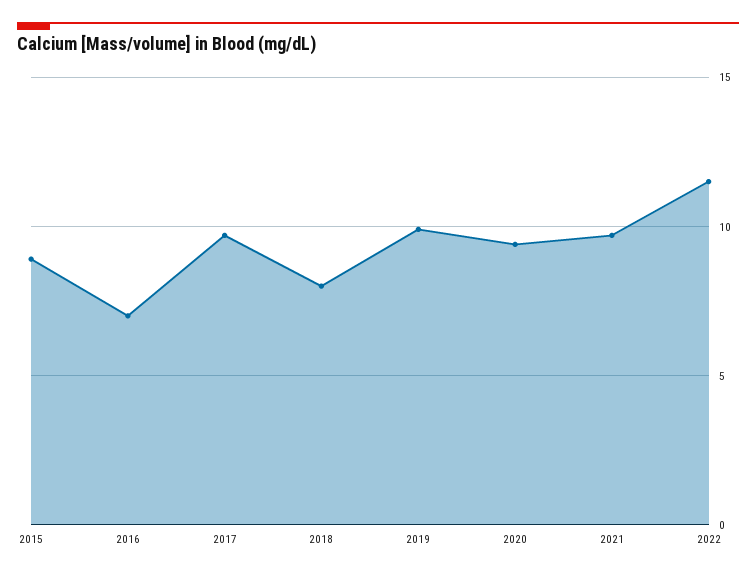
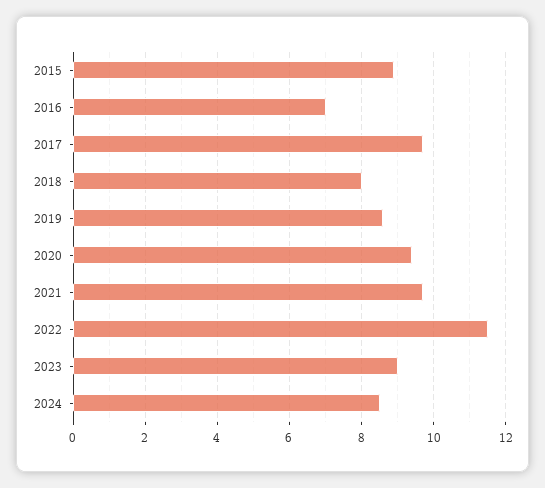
2019: 10 -> 8.5
2023: none -> 9
2024: none -> 8.5

